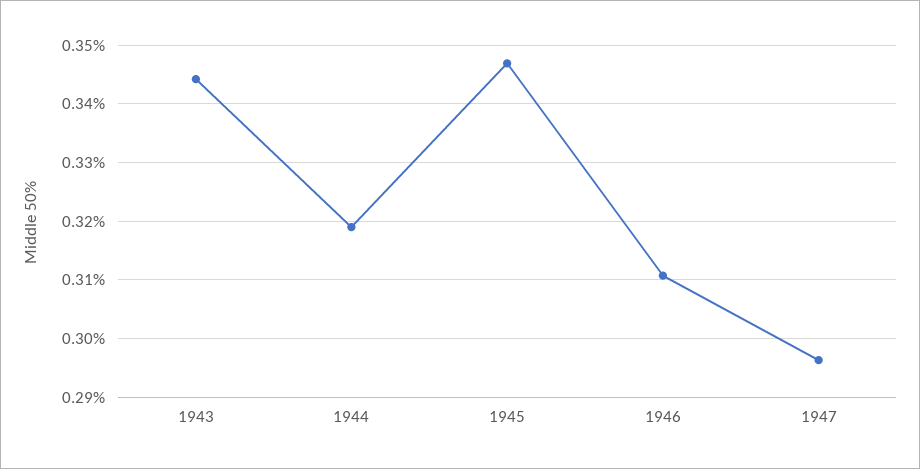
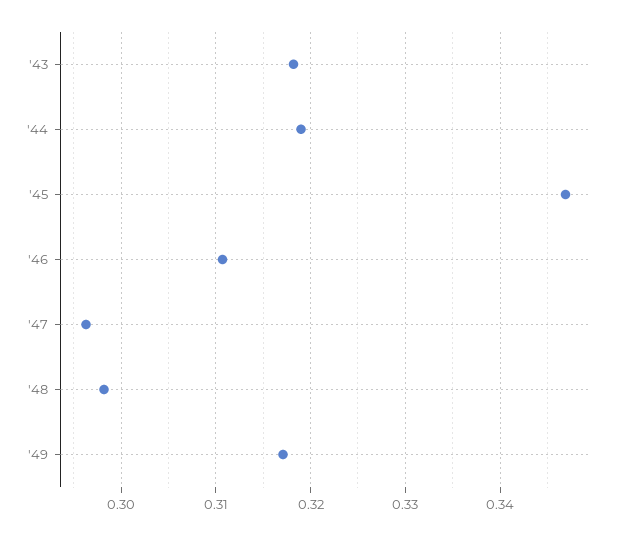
1943: 0.344 -> 0.318
'48: none -> 0.298
'49: none -> 0.317

